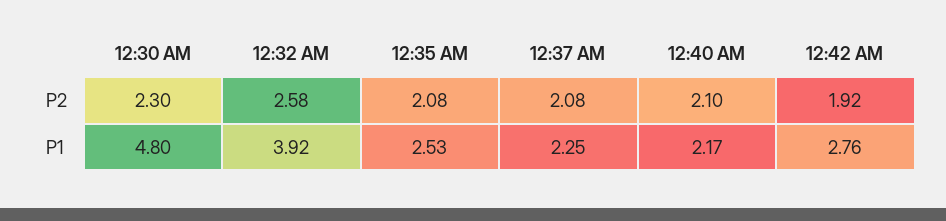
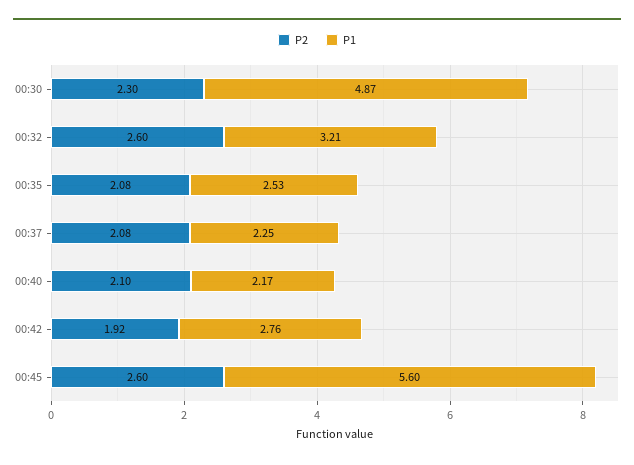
P2, 12:32 AM: 2.58 -> 2.6
P1, 12:30 AM: 4.8 -> 4.87
P1, 12:32 AM: 3.92 -> 3.21
P2, 00:45: none -> 2.6
P1, 00:45: none -> 5.6

